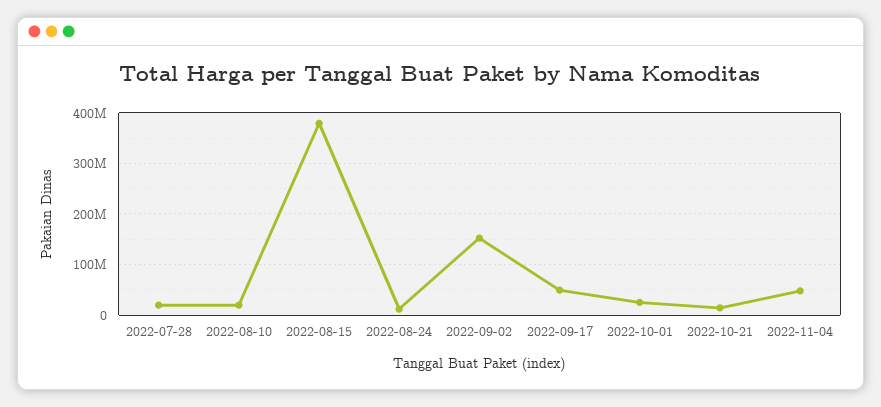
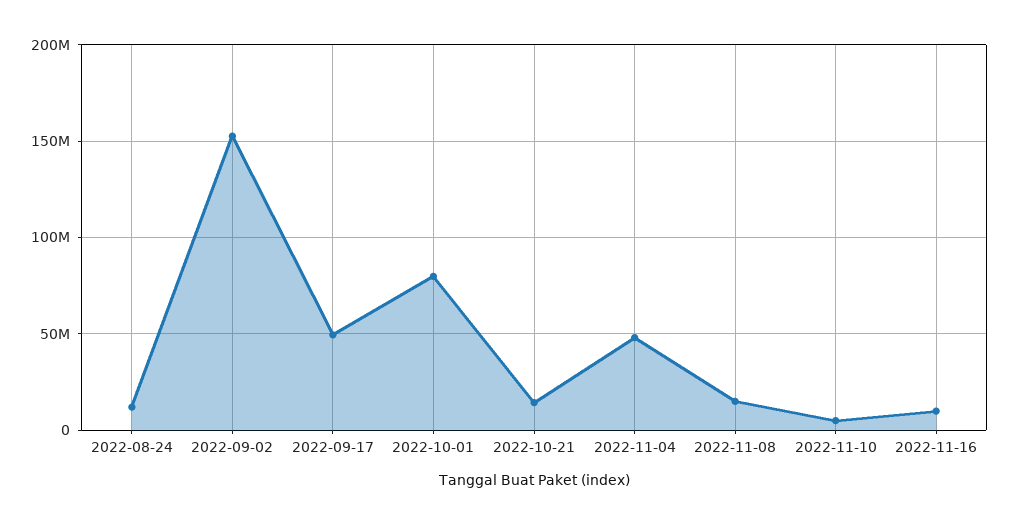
2022-07-28: 20000000 -> none
2022-08-10: 20000000 -> none
2022-08-15: 380000000 -> none
2022-10-01: 20000000 -> 80000000
2022-11-08: none -> 15000000
2022-11-10: none -> 5000000
2022-11-16: none -> 10000000

